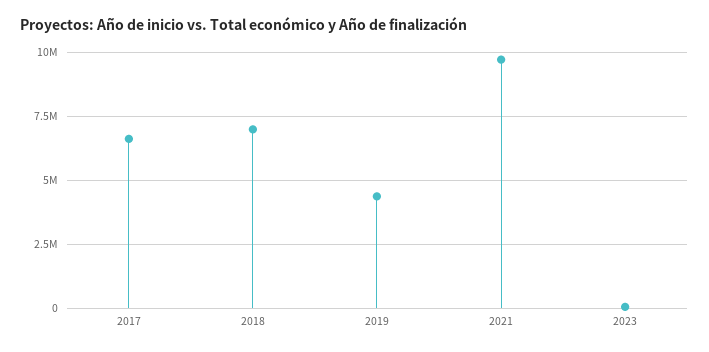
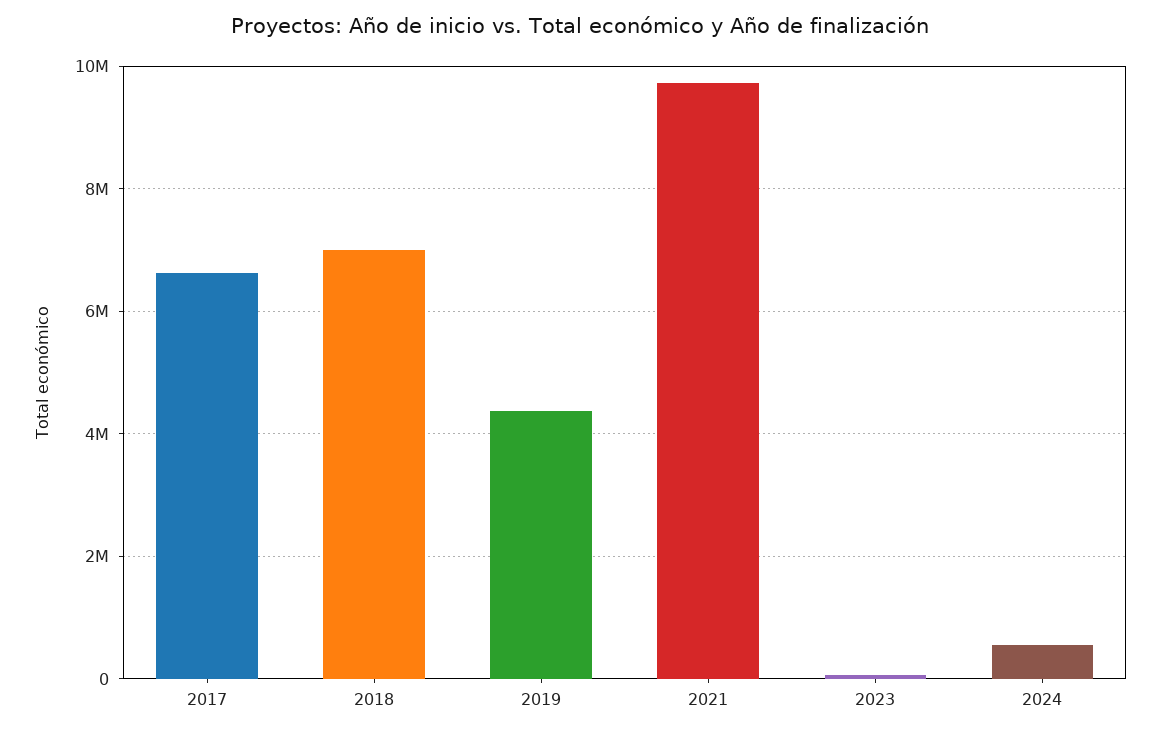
2024: none -> 600000

